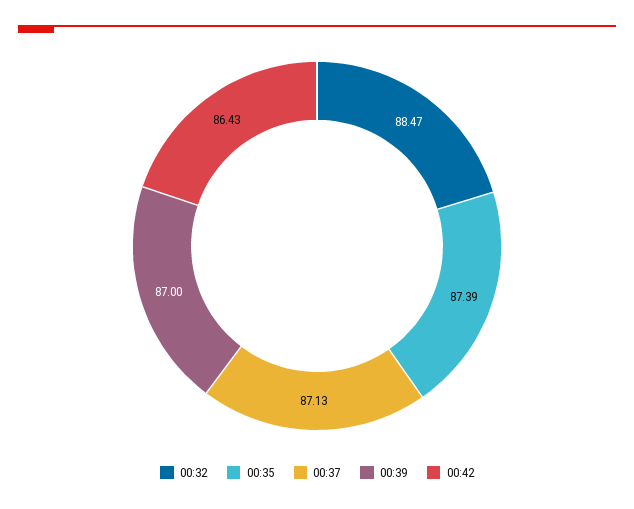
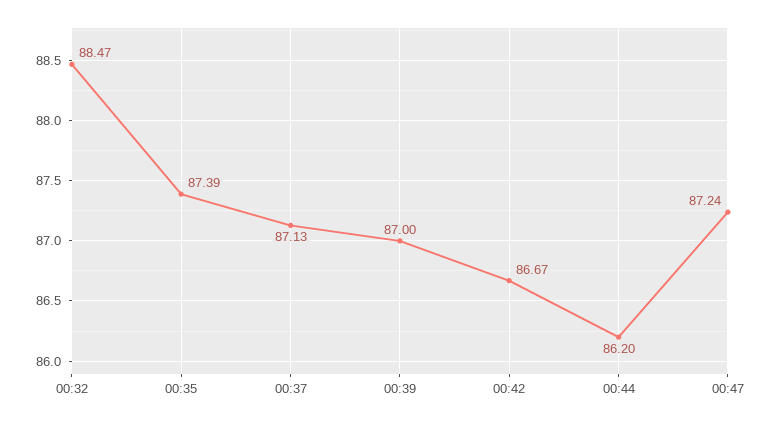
00:42: 86.43 -> 86.67
00:44: none -> 86.2
00:47: none -> 87.24

